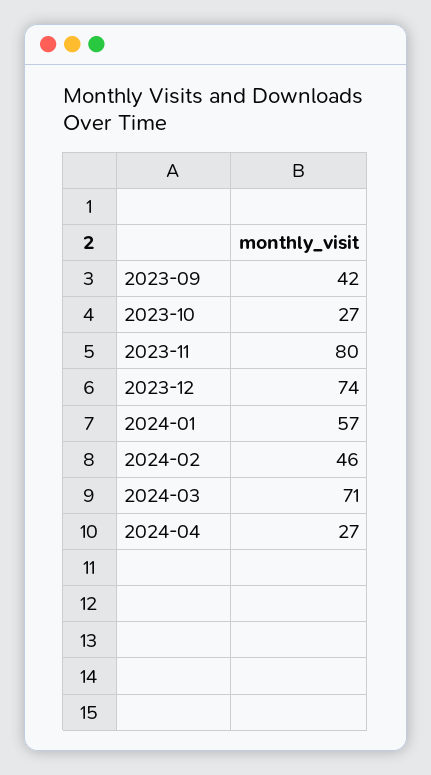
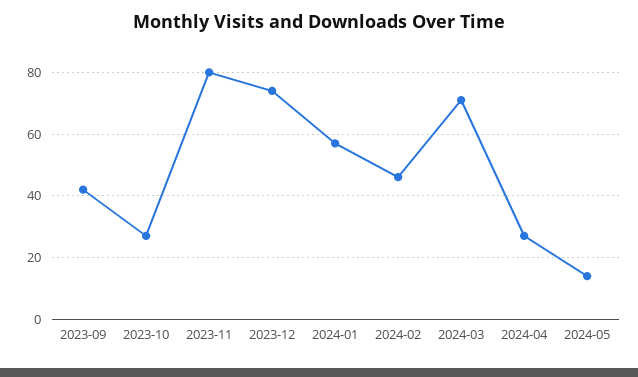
2024-05: none -> 15

